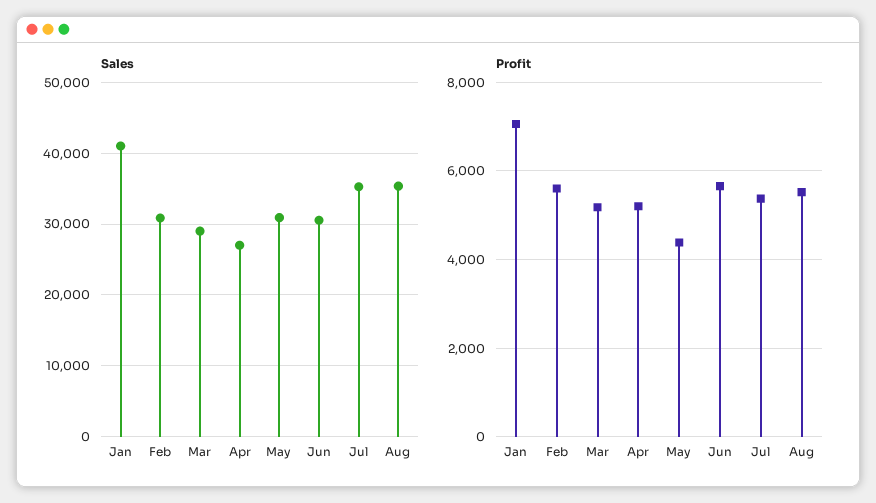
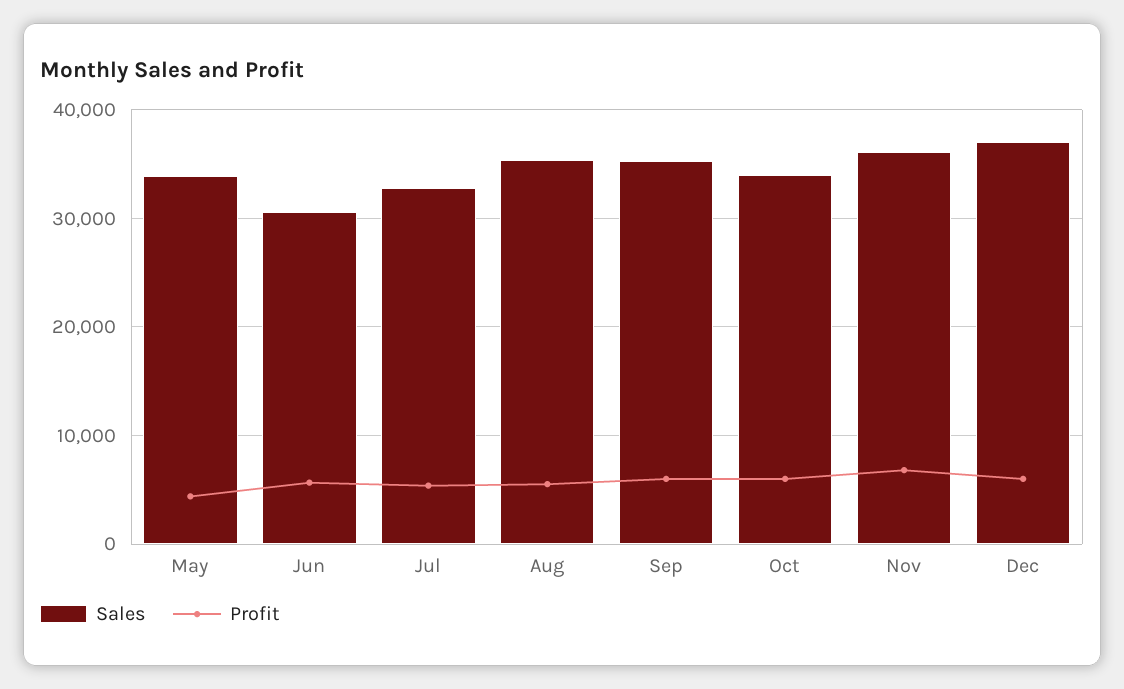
Sales, Jan: 41000 -> none
Sales, Feb: 31000 -> none
Sales, Mar: 29000 -> none
Sales, Apr: 27000 -> none
Sales, May: 31000 -> 34000
Sales, Jul: 35000 -> 33000
Profit, Jan: 7000 -> none
Profit, Feb: 5600 -> none
Profit, Mar: 5200 -> none
Profit, Apr: 5200 -> none
Sales, Sep: none -> 35000
Profit, Sep: none -> 6000
Sales, Oct: none -> 34000
Profit, Oct: none -> 6000
Sales, Nov: none -> 36000
Profit, Nov: none -> 7000
Sales, Dec: none -> 37000
Profit, Dec: none -> 6000

